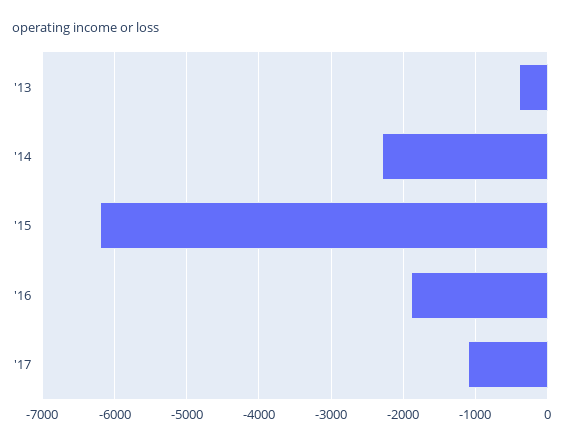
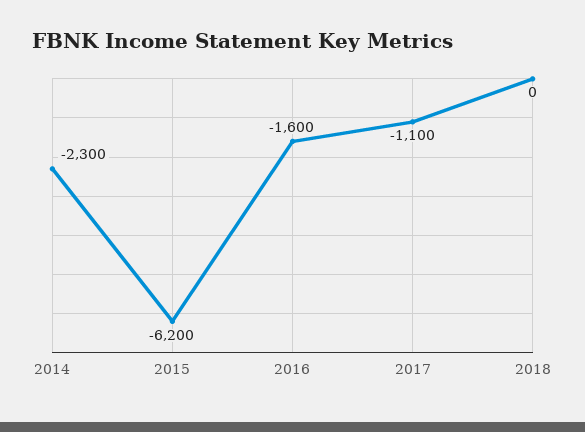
'13: -400 -> none
'16: -1900 -> -1600
2018: none -> 0

